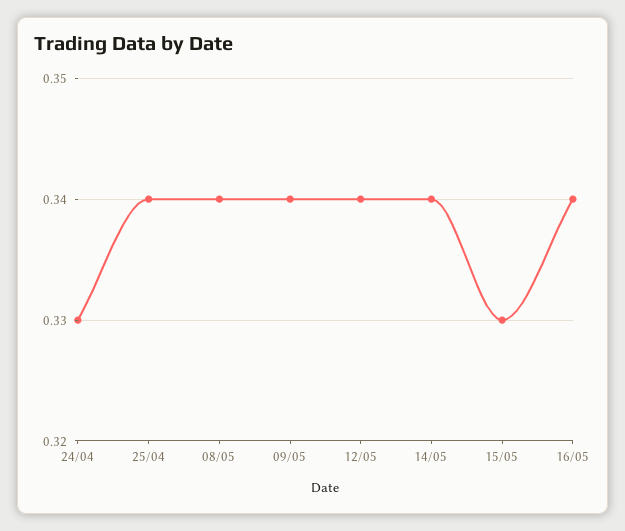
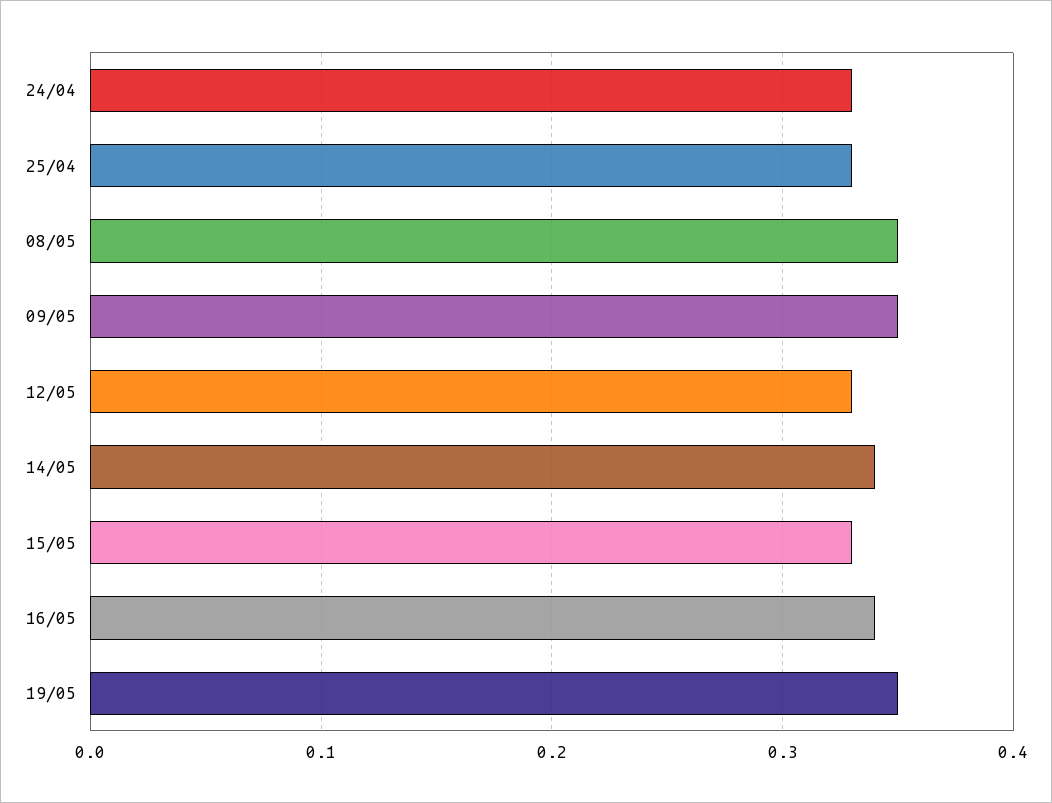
25/04: 0.34 -> 0.33
08/05: 0.34 -> 0.35
09/05: 0.34 -> 0.35
12/05: 0.34 -> 0.33
19/05: none -> 0.35

